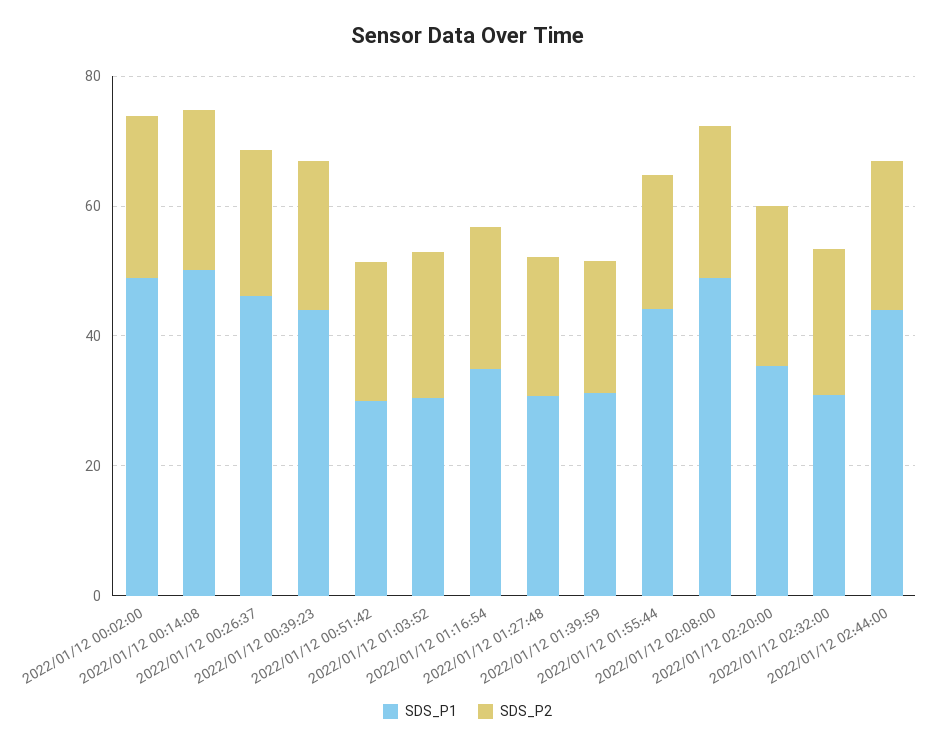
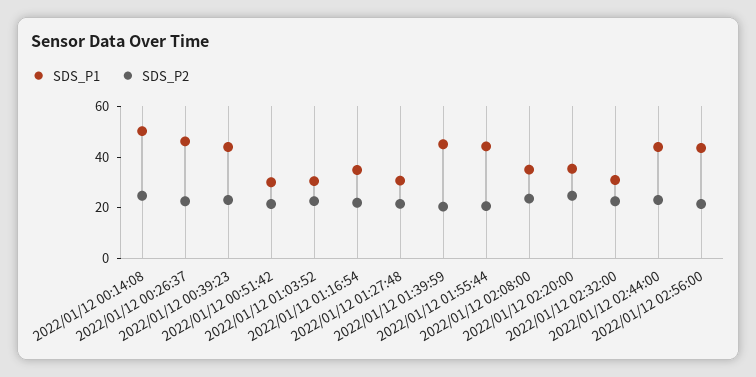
SDS_P1, 2022/01/12 00:02:00: 50 -> none
SDS_P2, 2022/01/12 00:02:00: 25 -> none
SDS_P1, 2022/01/12 01:39:59: 30 -> 45
SDS_P1, 2022/01/12 02:08:00: 50 -> 35
SDS_P1, 2022/01/12 02:56:00: none -> 45
SDS_P2, 2022/01/12 02:56:00: none -> 20

